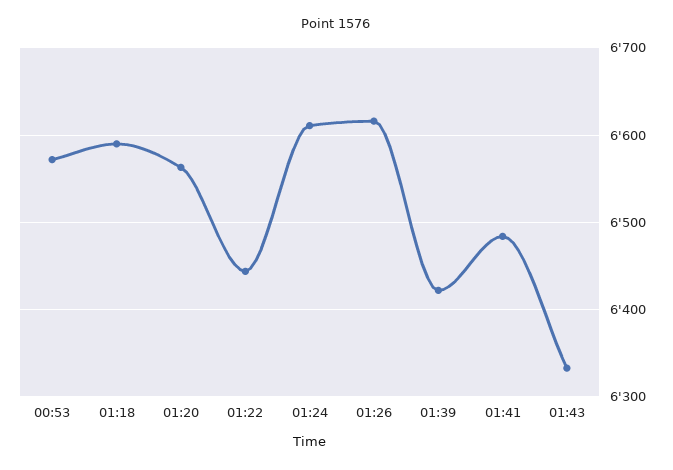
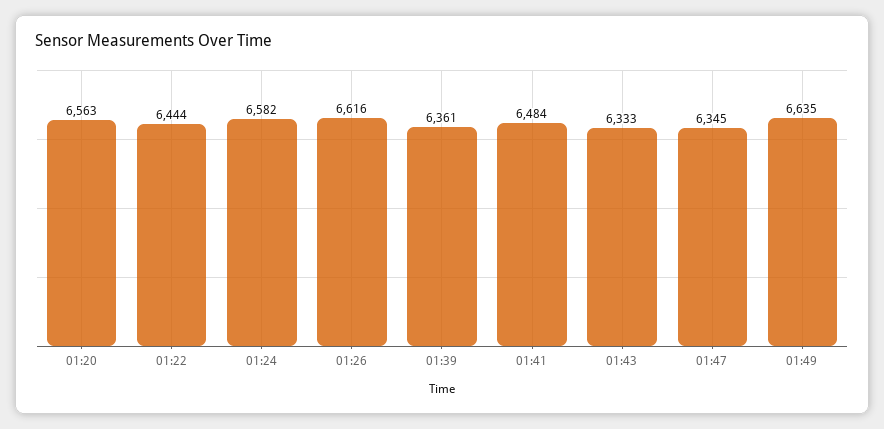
00:53: 6570 -> none
01:18: 6590 -> none
01:24: 6610 -> 6582
01:39: 6420 -> 6361
01:47: none -> 6345
01:49: none -> 6635

